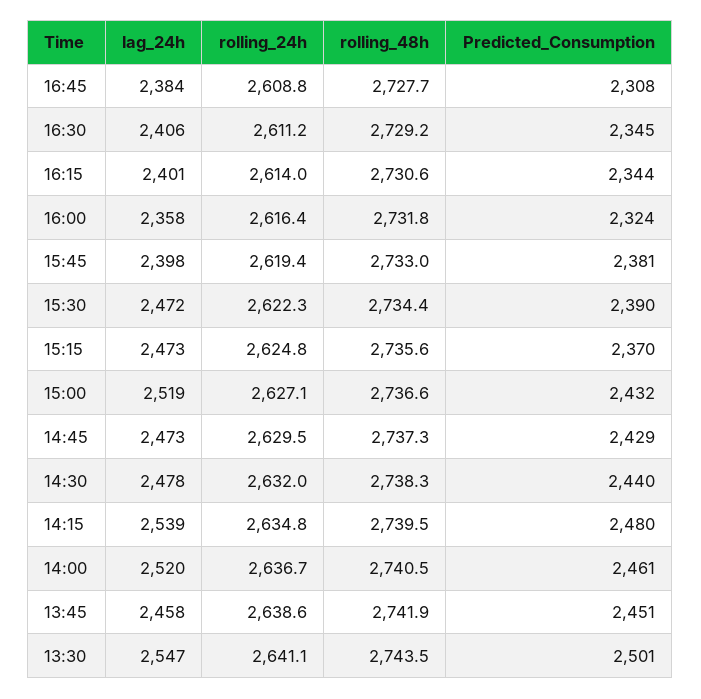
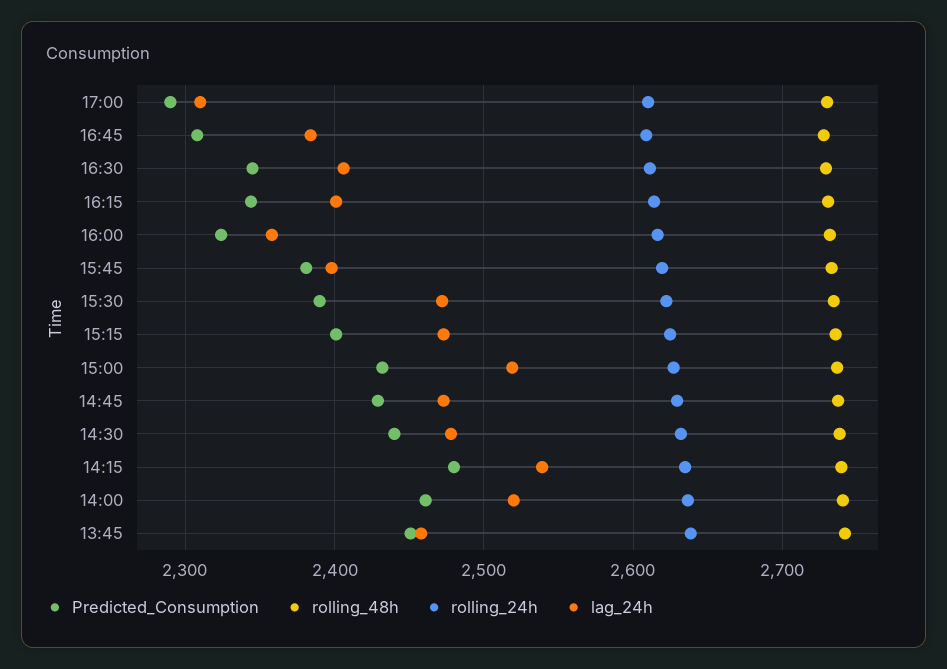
Predicted_Consumption, 15:15: 2370 -> 2400
lag_24h, 13:30: 2547 -> none
rolling_24h, 13:30: 2641.1 -> none
rolling_48h, 13:30: 2743.5 -> none
Predicted_Consumption, 13:30: 2501 -> none
Predicted_Consumption, 17:00: none -> 2290
rolling_48h, 17:00: none -> 2730
rolling_24h, 17:00: none -> 2610
lag_24h, 17:00: none -> 2310

